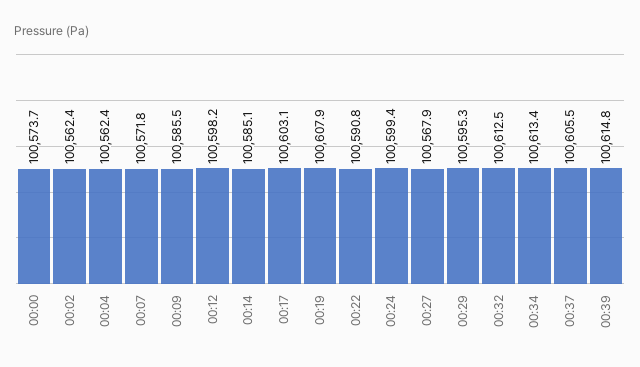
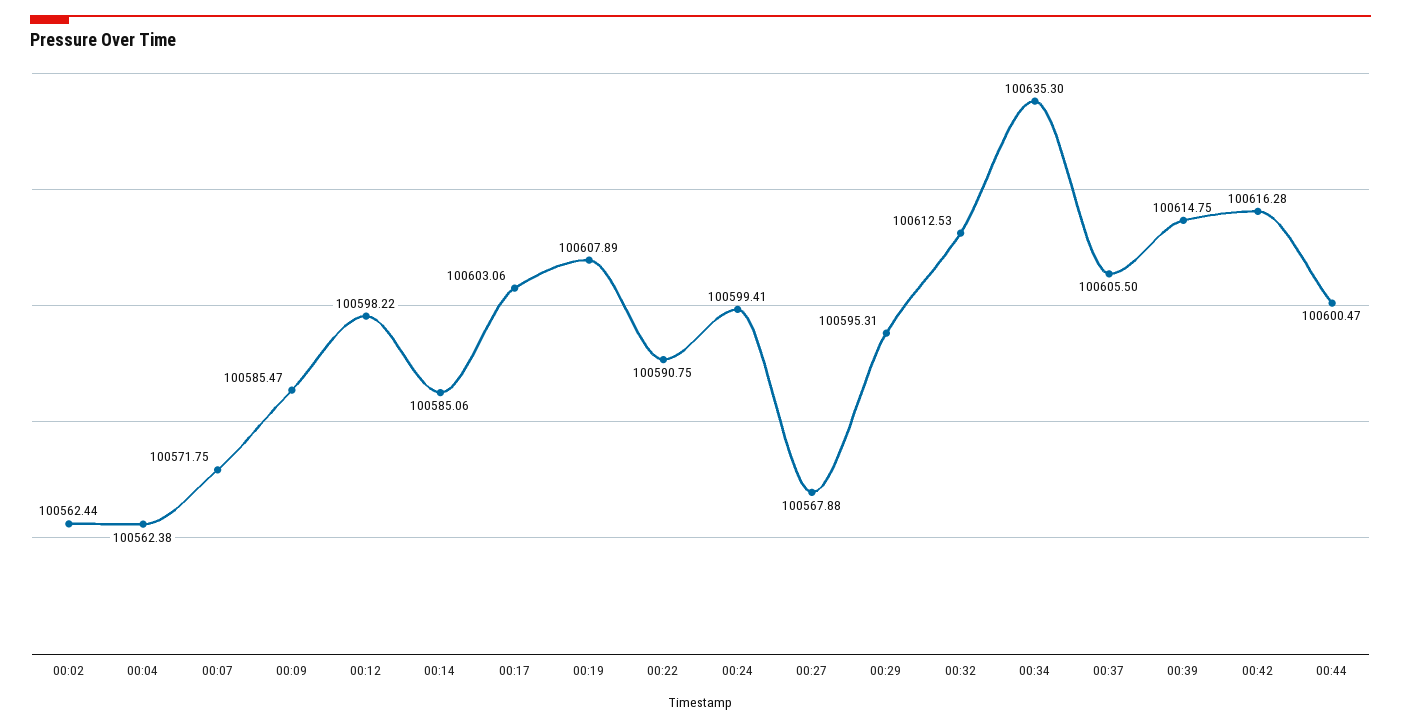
00:00: 100573.7 -> none
00:34: 100613.4 -> 100635.3
00:42: none -> 100616.28
00:44: none -> 100600.47

